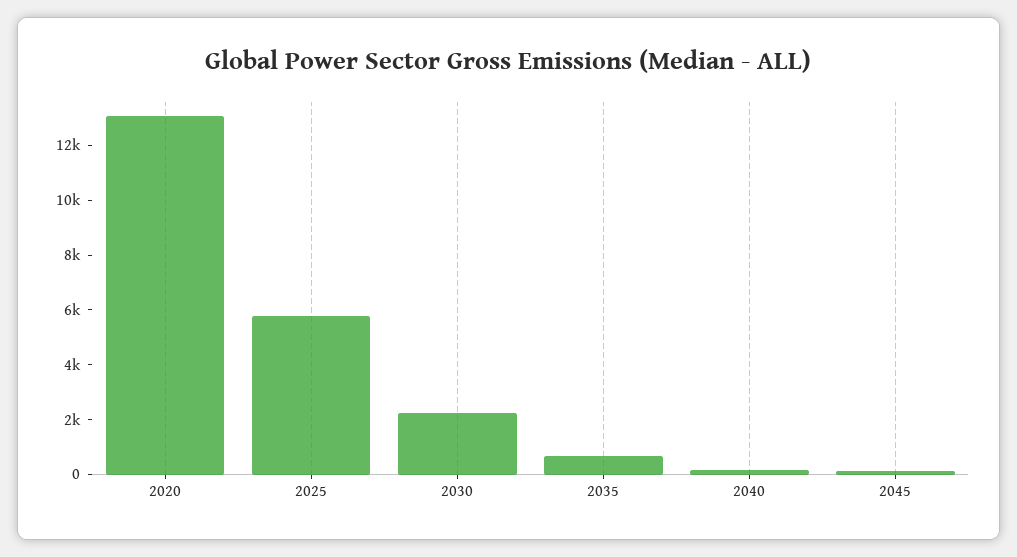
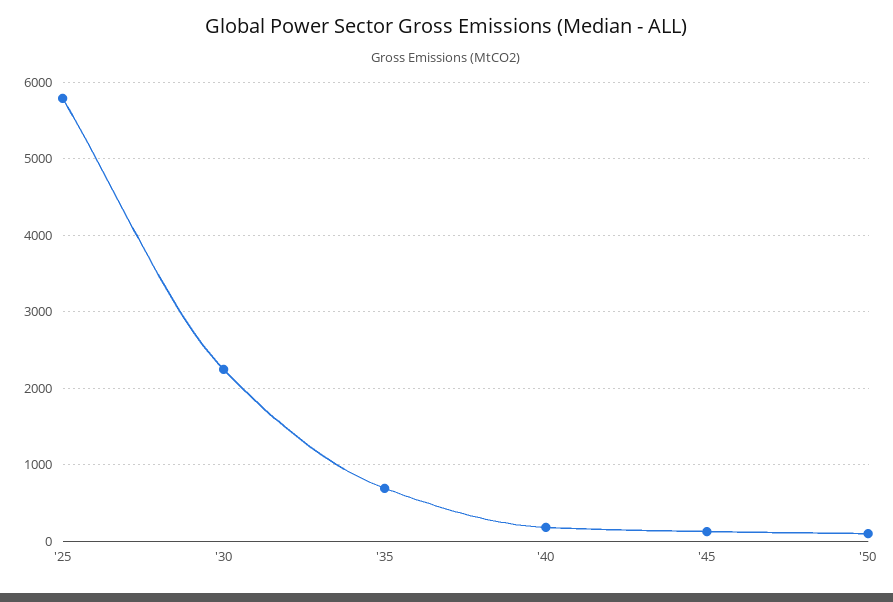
2020: 13000 -> none
'50: none -> 100

